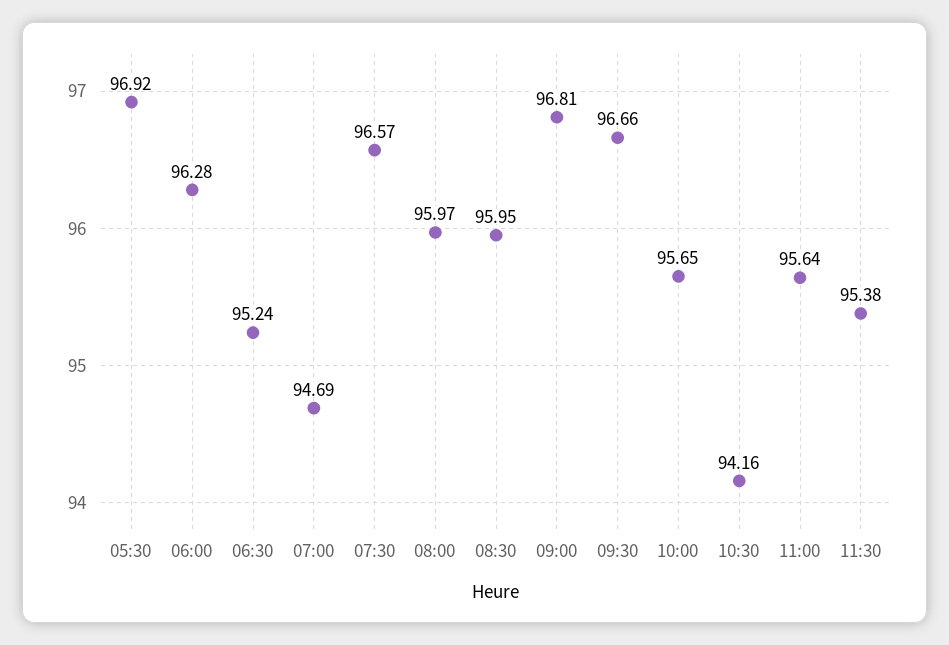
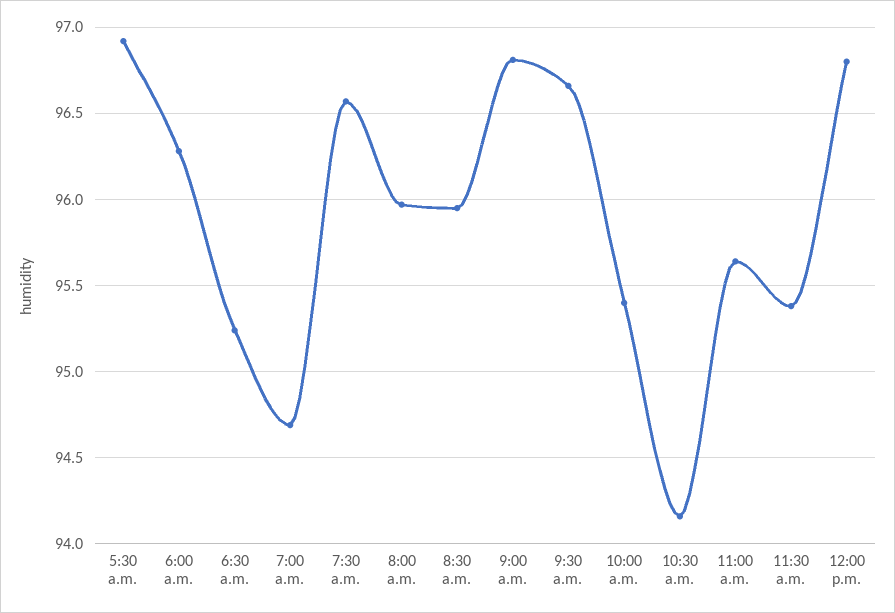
10:00: 95.65 -> 95.4
12:00 p.m.: none -> 96.8

